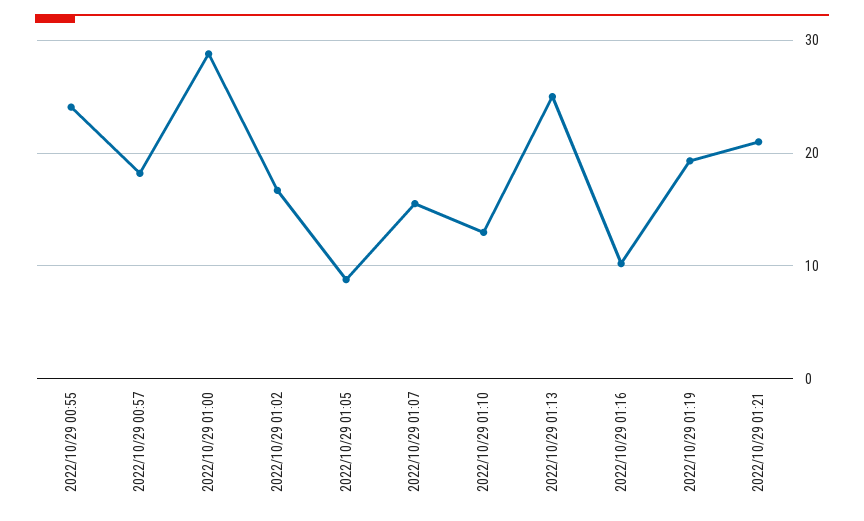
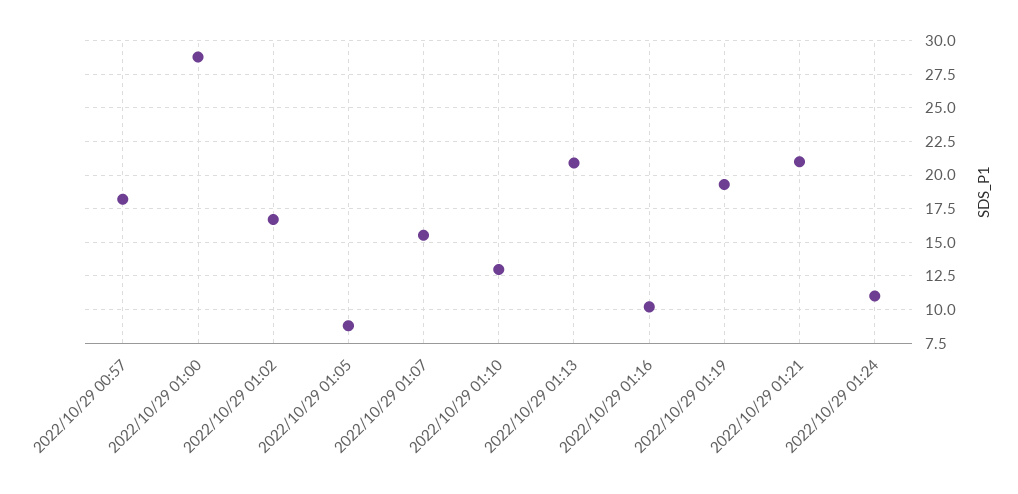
2022/10/29 00:55: 24 -> none
2022/10/29 01:13: 25 -> 21
2022/10/29 01:24: none -> 11

